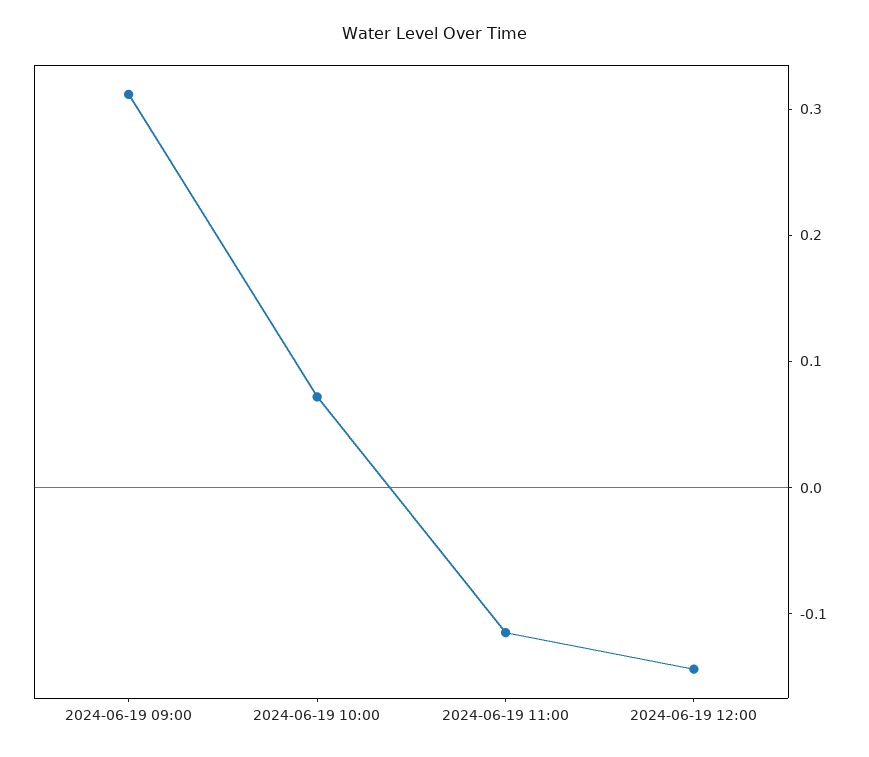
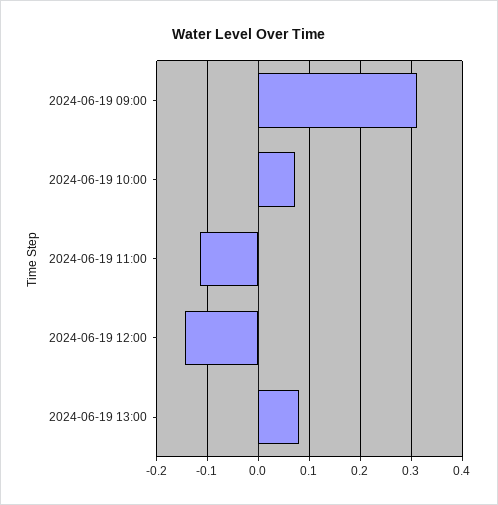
2024-06-19 13:00: none -> 0.08

